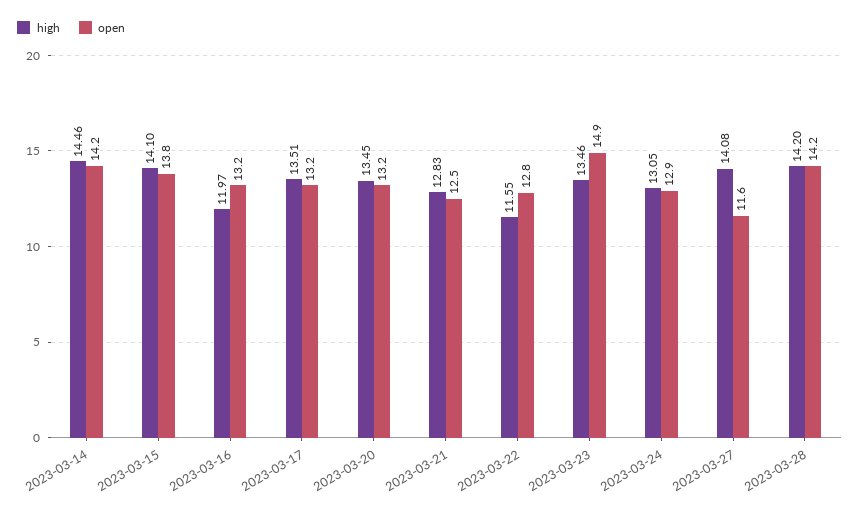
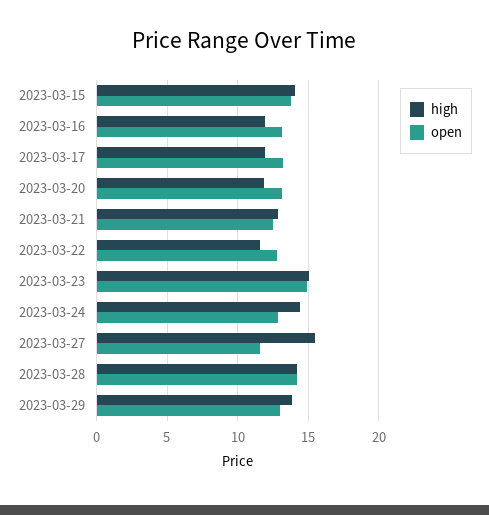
high, 2023-03-14: 14.46 -> none
open, 2023-03-14: 14.2 -> none
high, 2023-03-17: 13.51 -> 12
high, 2023-03-20: 13.45 -> 12
high, 2023-03-23: 13.46 -> 15
high, 2023-03-24: 13.05 -> 14.5
high, 2023-03-27: 14.08 -> 15.5
high, 2023-03-29: none -> 14
open, 2023-03-29: none -> 13

